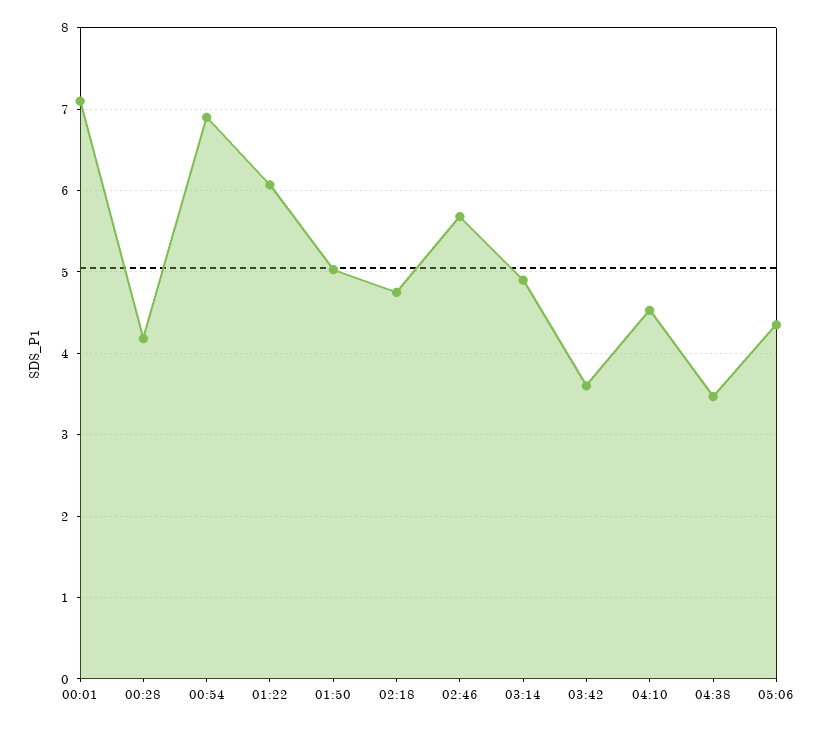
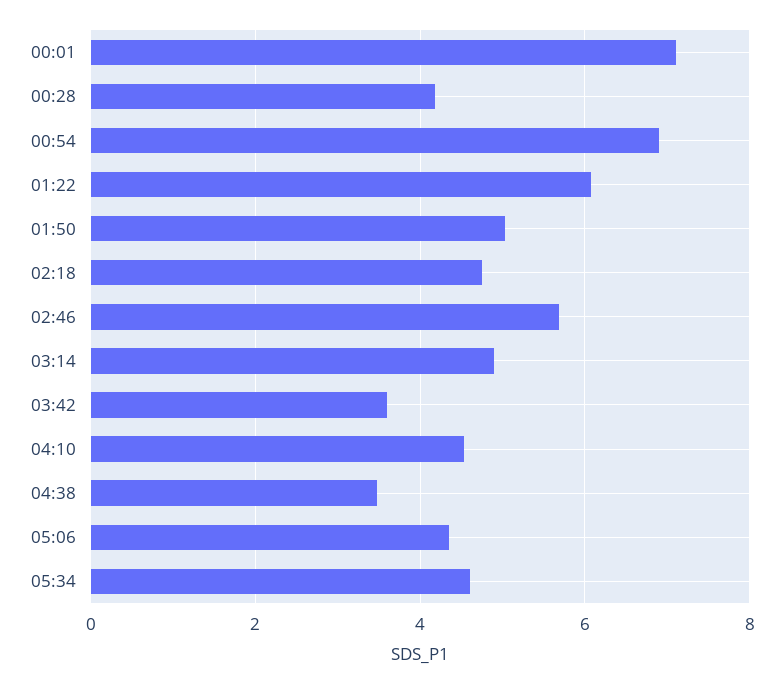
05:34: none -> 4.6

